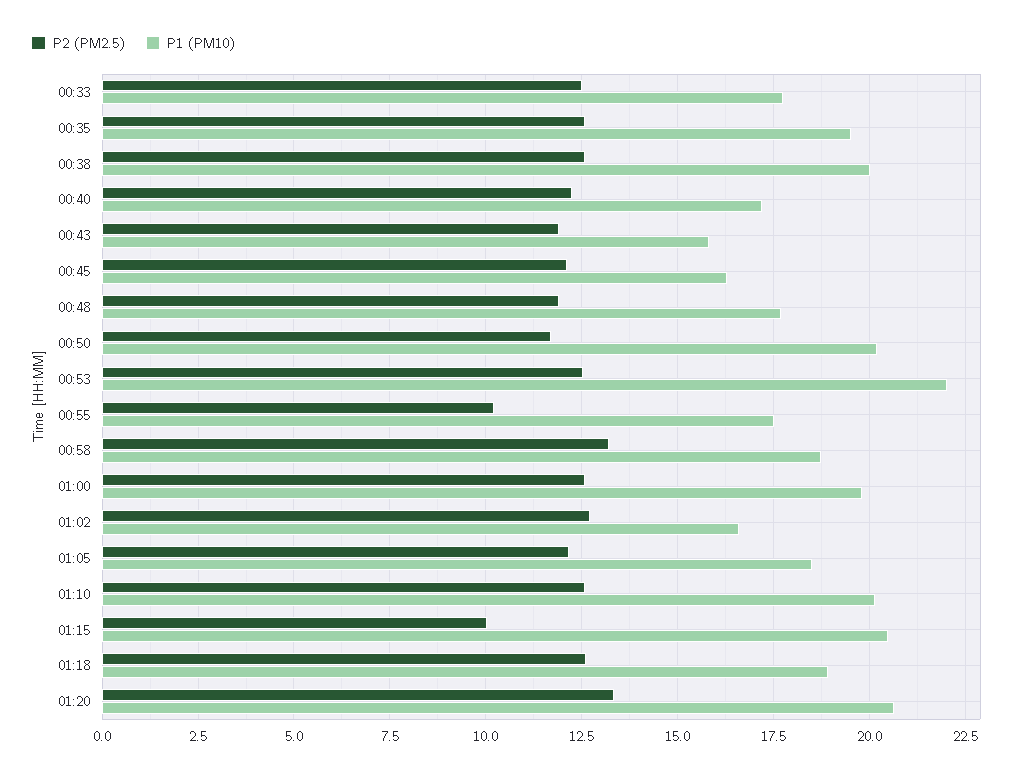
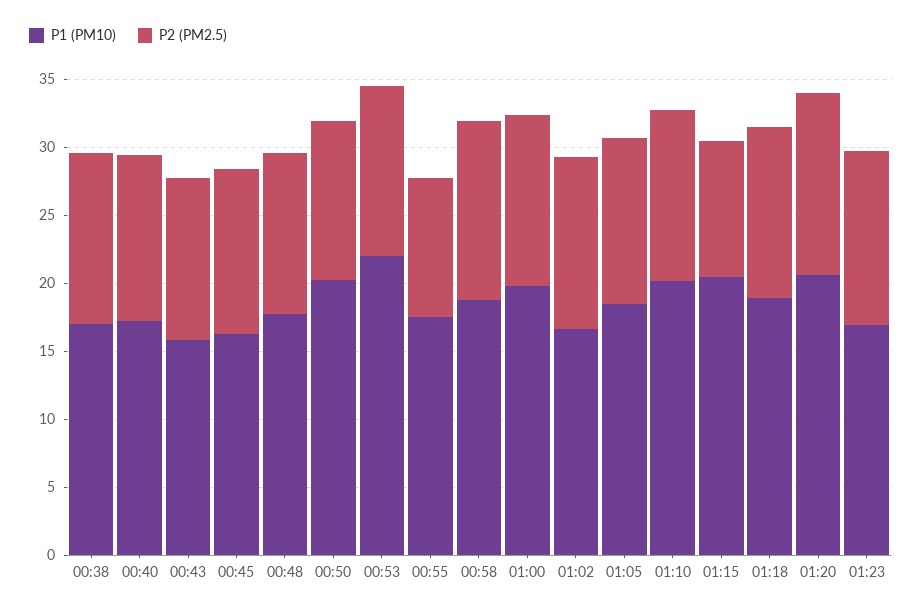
P2 (PM2.5), 00:33: 12.5 -> none
P1 (PM10), 00:33: 17.75 -> none
P2 (PM2.5), 00:35: 12.5 -> none
P1 (PM10), 00:35: 19.5 -> none
P1 (PM10), 00:38: 20 -> 17
P1 (PM10), 01:23: none -> 17
P2 (PM2.5), 01:23: none -> 13

